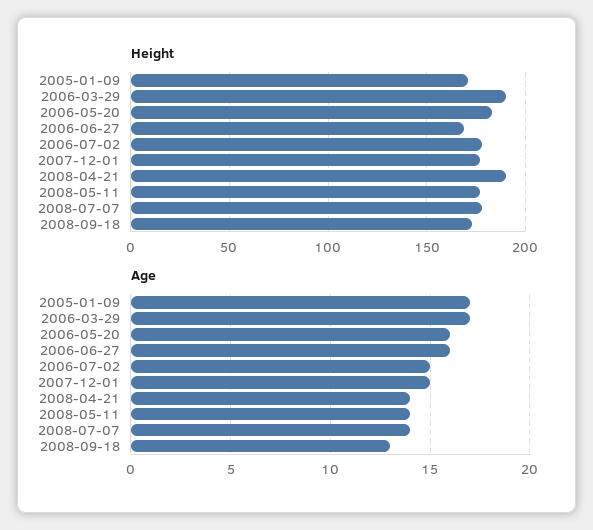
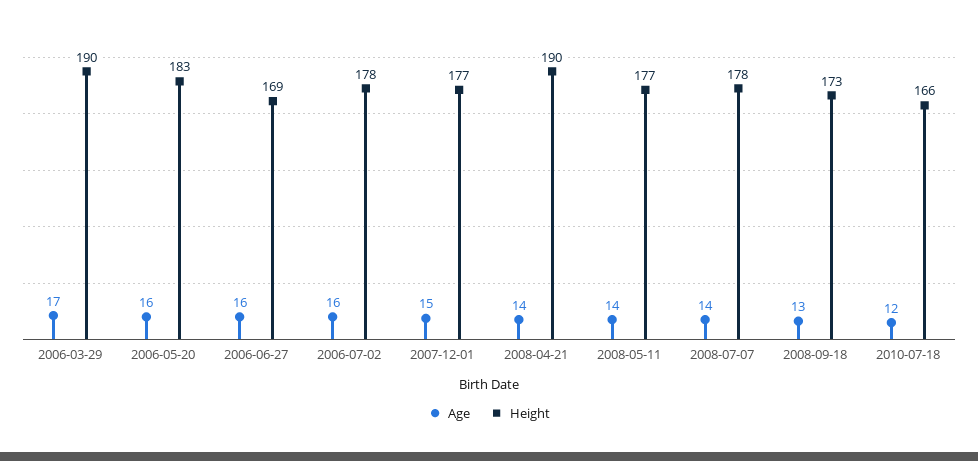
Height, 2005-01-09: 170 -> none
Age, 2005-01-09: 17 -> none
Age, 2006-07-02: 15 -> 16
Age, 2010-07-18: none -> 12
Height, 2010-07-18: none -> 166

